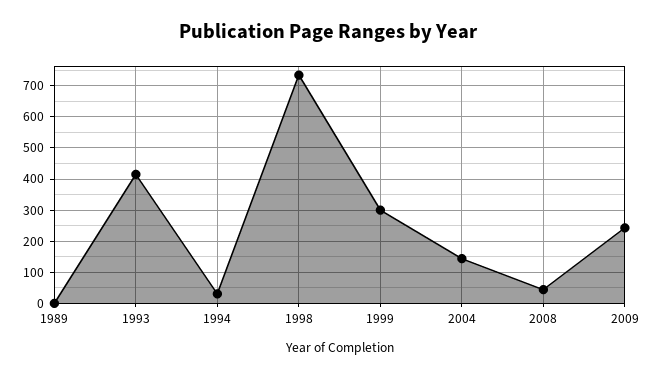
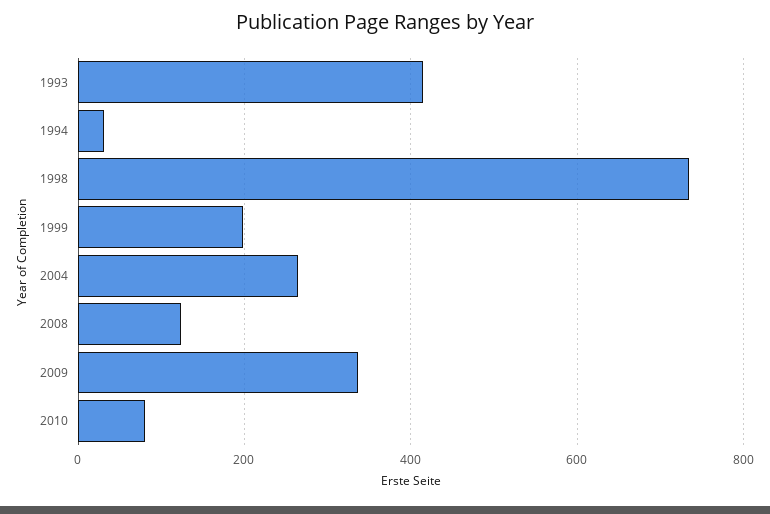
1989: 0 -> none
1999: 300 -> 200
2004: 140 -> 260
2008: 40 -> 120
2009: 240 -> 340
2010: none -> 80

